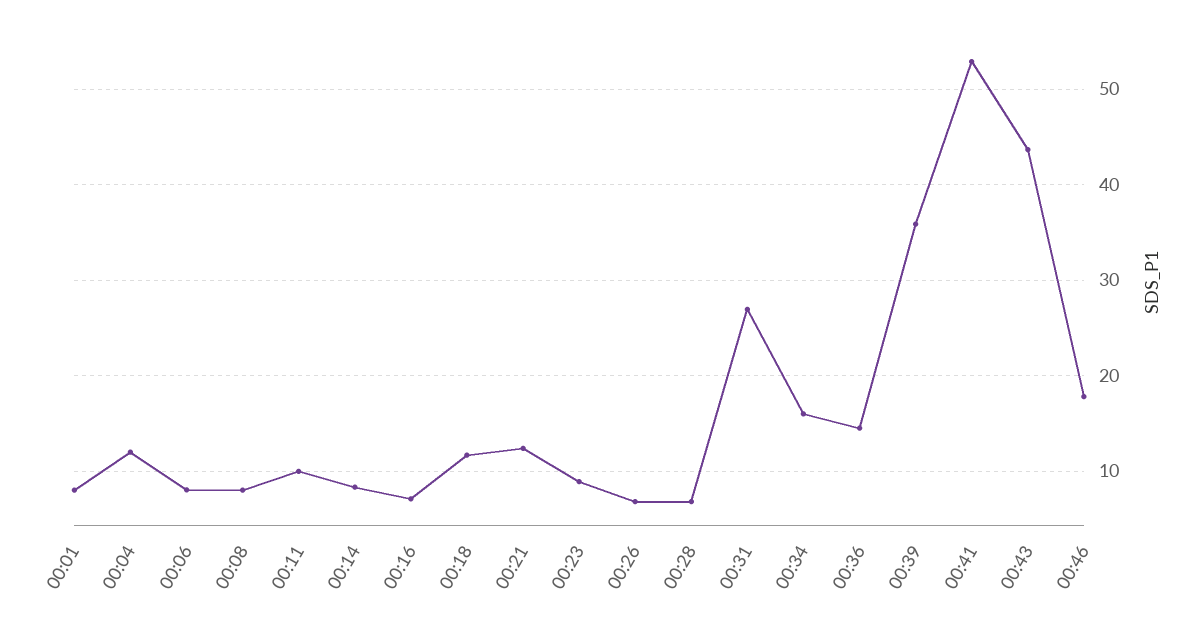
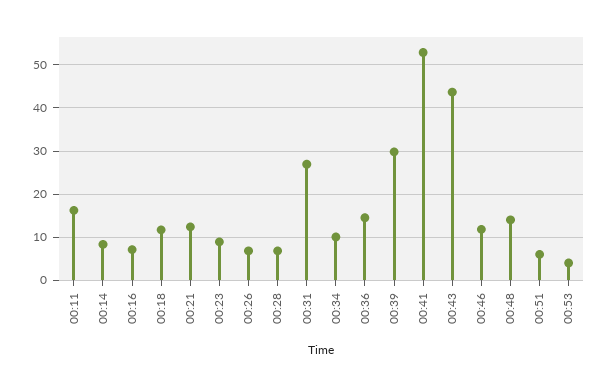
00:01: 8 -> none
00:04: 12 -> none
00:06: 8 -> none
00:08: 8 -> none
00:11: 10 -> 16
00:34: 16 -> 10
00:39: 36 -> 30
00:46: 18 -> 12
00:48: none -> 14
00:51: none -> 6
00:53: none -> 4

